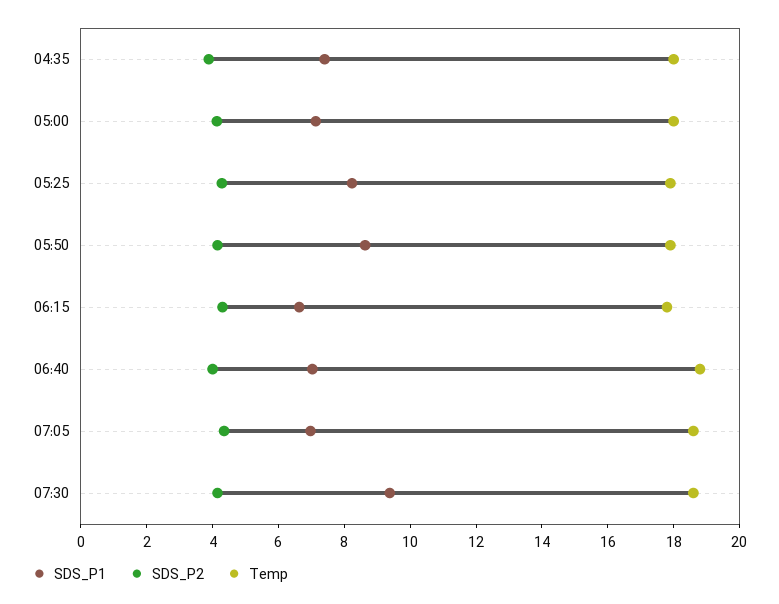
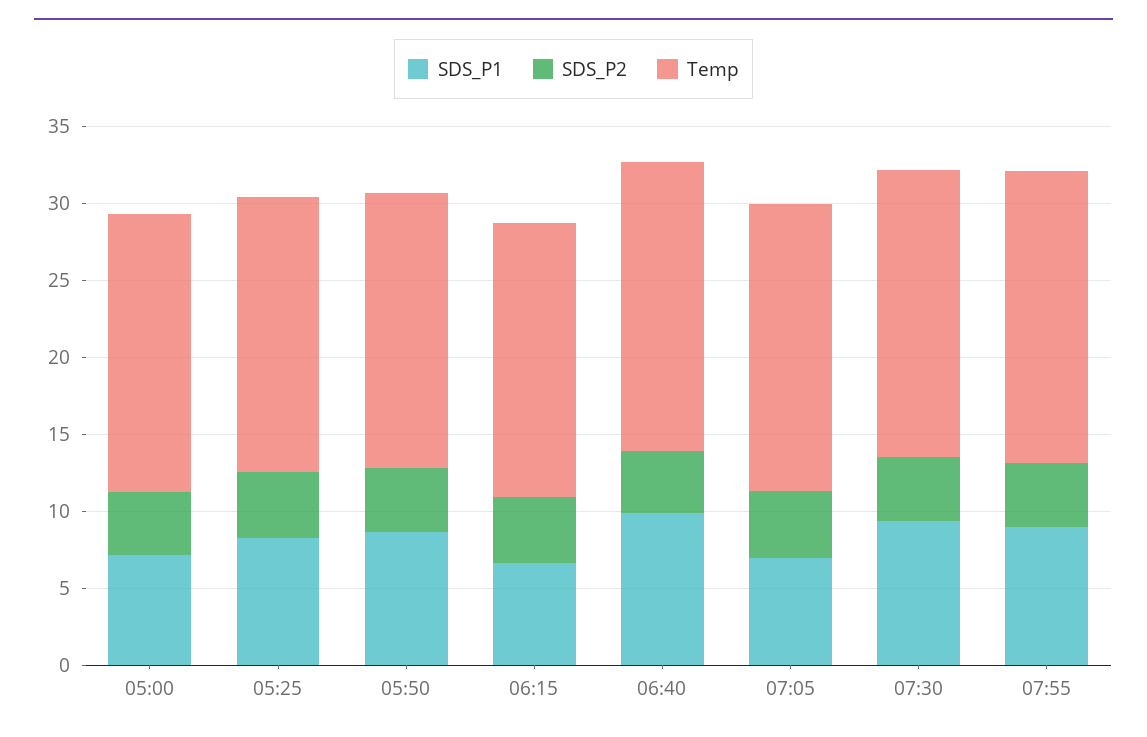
SDS_P1, 04:35: 7.5 -> none
SDS_P2, 04:35: 4 -> none
Temp, 04:35: 18 -> none
SDS_P1, 06:40: 7 -> 10
SDS_P1, 07:55: none -> 9
SDS_P2, 07:55: none -> 4
Temp, 07:55: none -> 19

